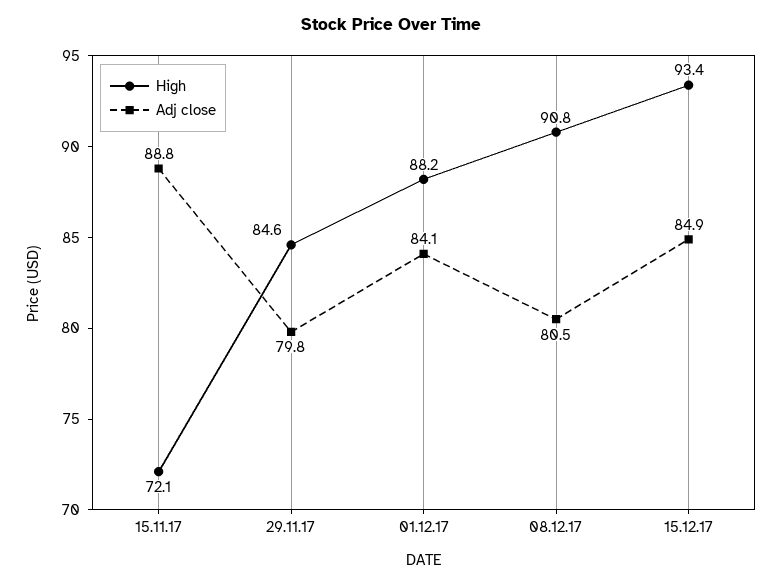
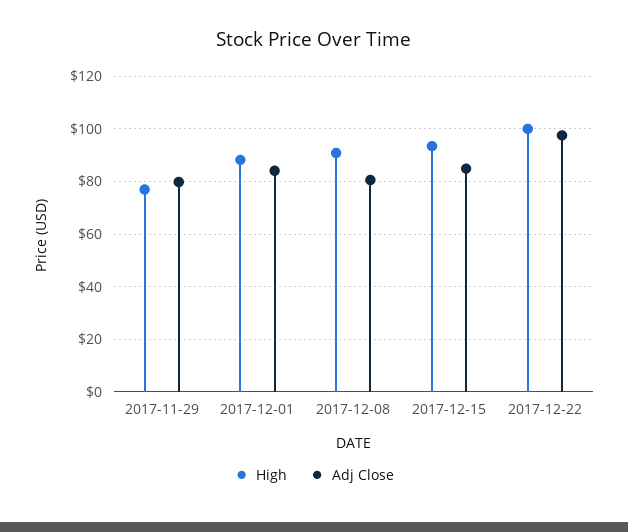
High, 15.11.17: 72.1 -> none
Adj close, 15.11.17: 88.8 -> none
High, 29.11.17: 84.6 -> 77.5
High, 2017-12-22: none -> 100
Adj close, 2017-12-22: none -> 97.5

